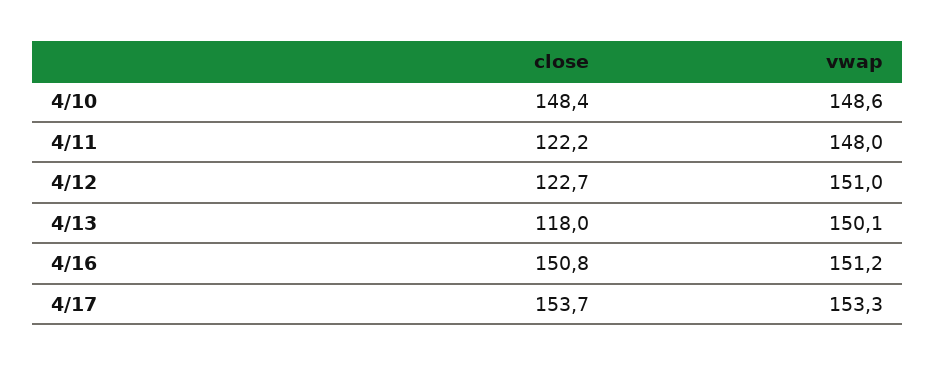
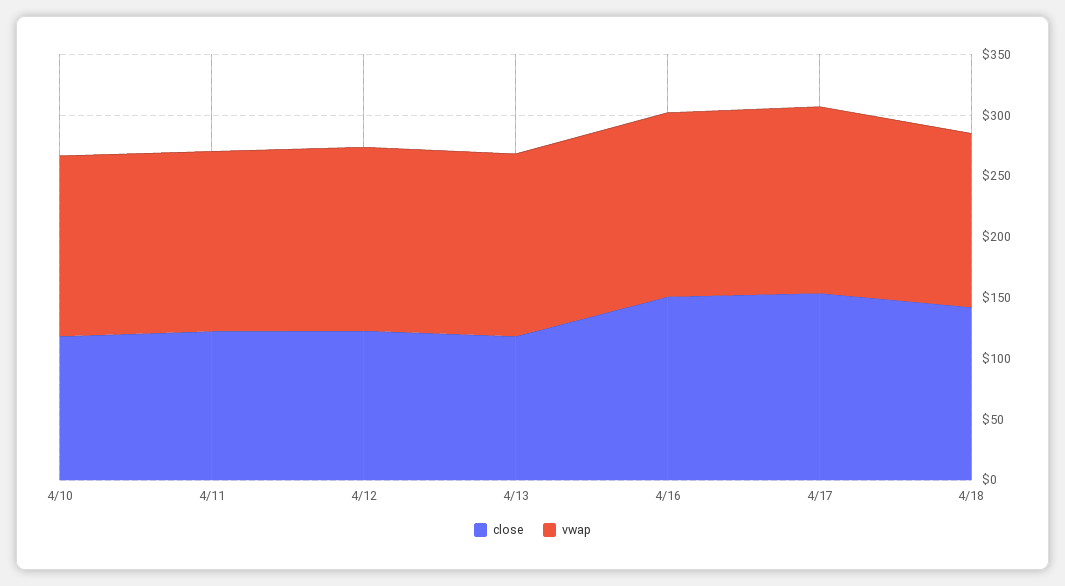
close, 4/10: 148.4 -> 120
close, 4/18: none -> 140
vwap, 4/18: none -> 140

